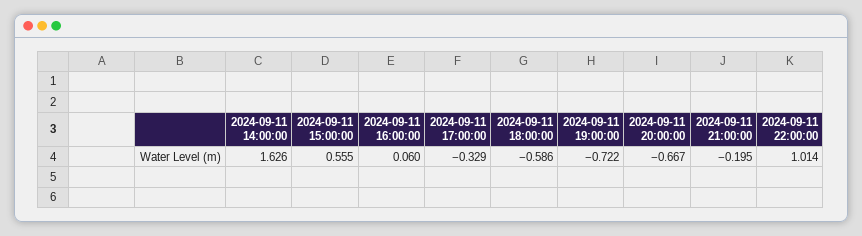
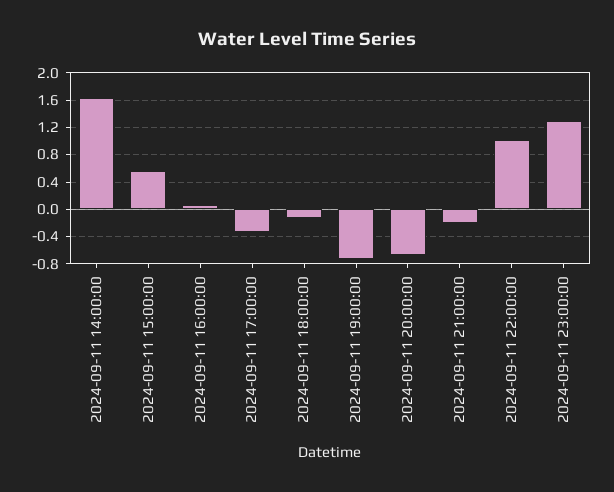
2024-09-11 18:00:00: -0.586 -> -0.1
2024-09-11 23:00:00: none -> 1.3

